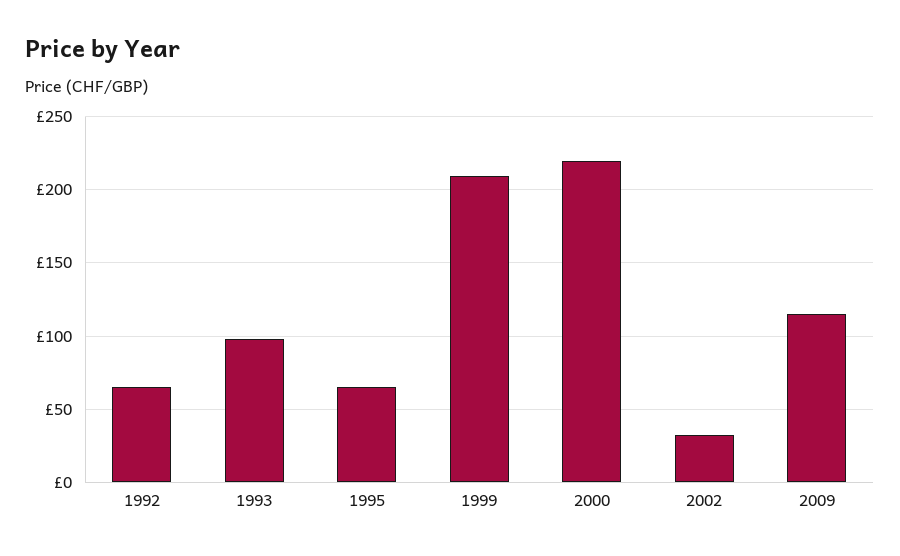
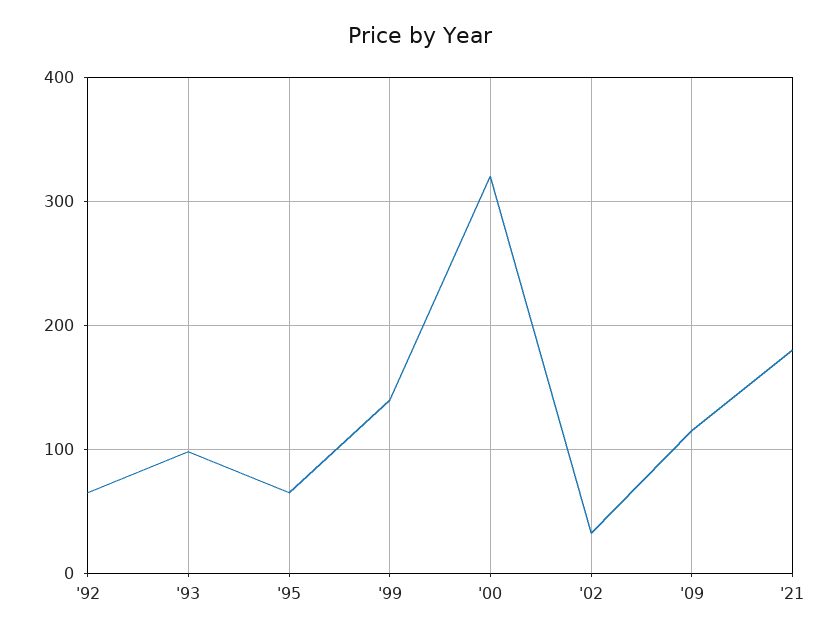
1999: 210 -> 140
2000: 220 -> 320
'21: none -> 180

